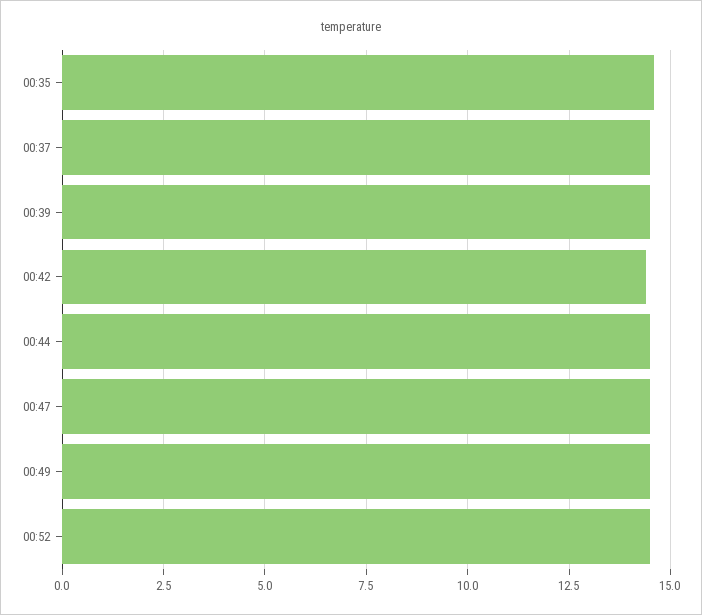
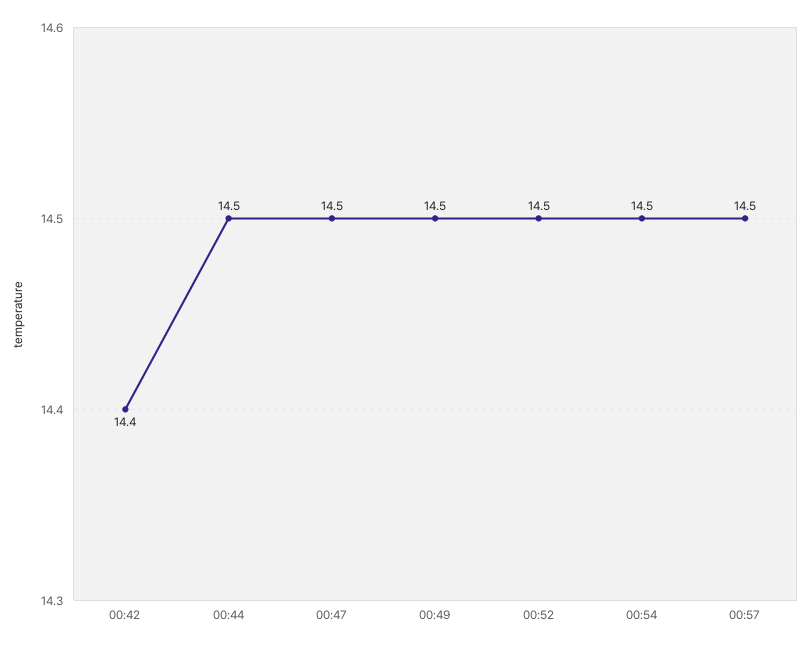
00:35: 14.5 -> none
00:37: 14.5 -> none
00:39: 14.5 -> none
00:54: none -> 14.5
00:57: none -> 14.5

